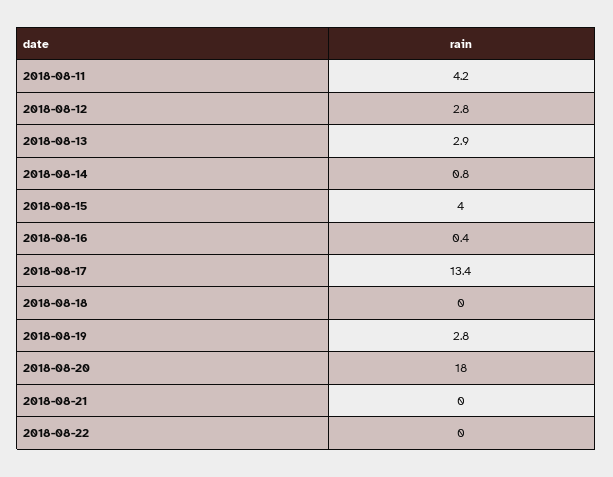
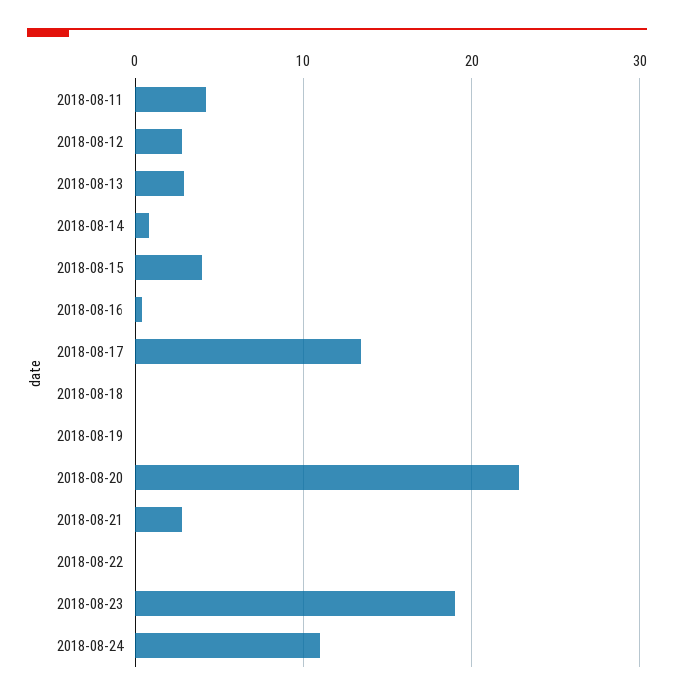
2018-08-19: 2.8 -> 0
2018-08-20: 18 -> 23
2018-08-21: 0 -> 3
2018-08-23: none -> 19
2018-08-24: none -> 11

